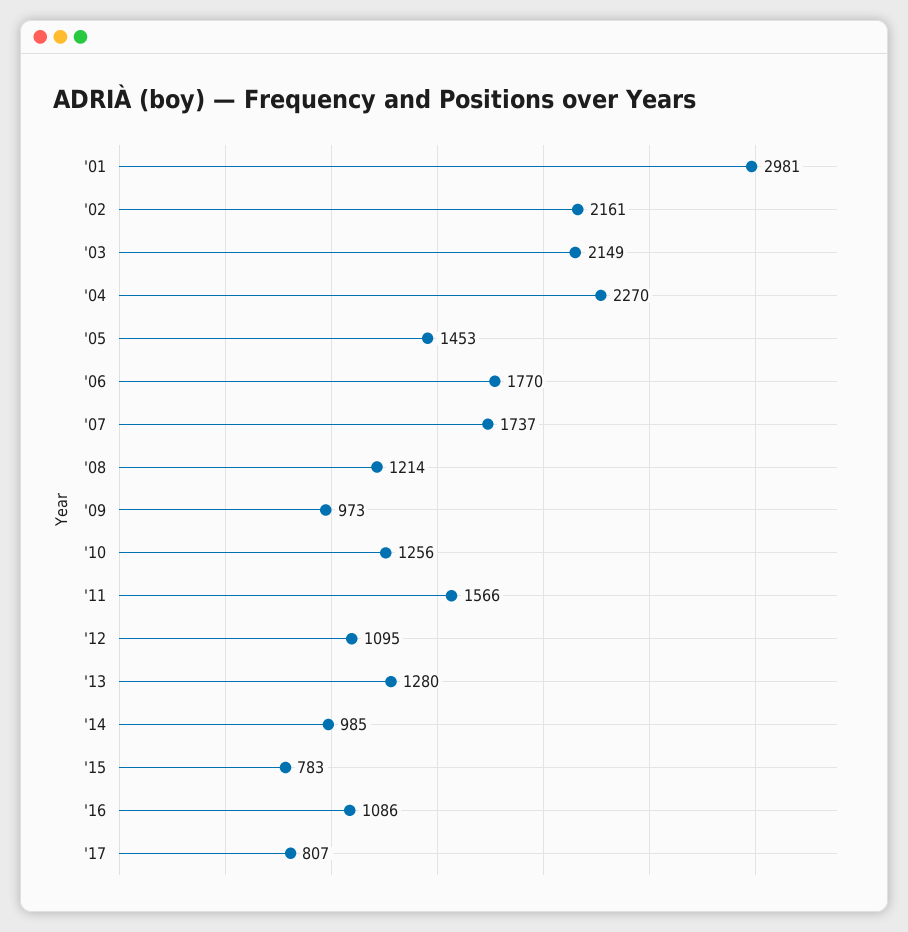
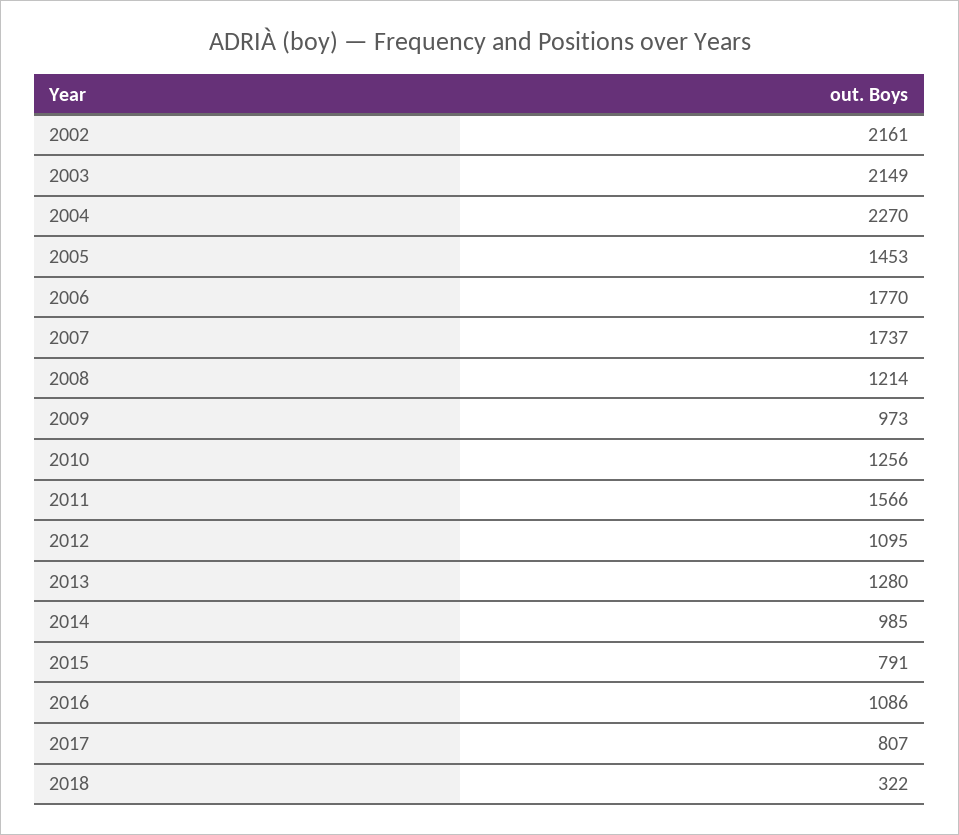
'01: 2981 -> none
'15: 783 -> 791
2018: none -> 322

